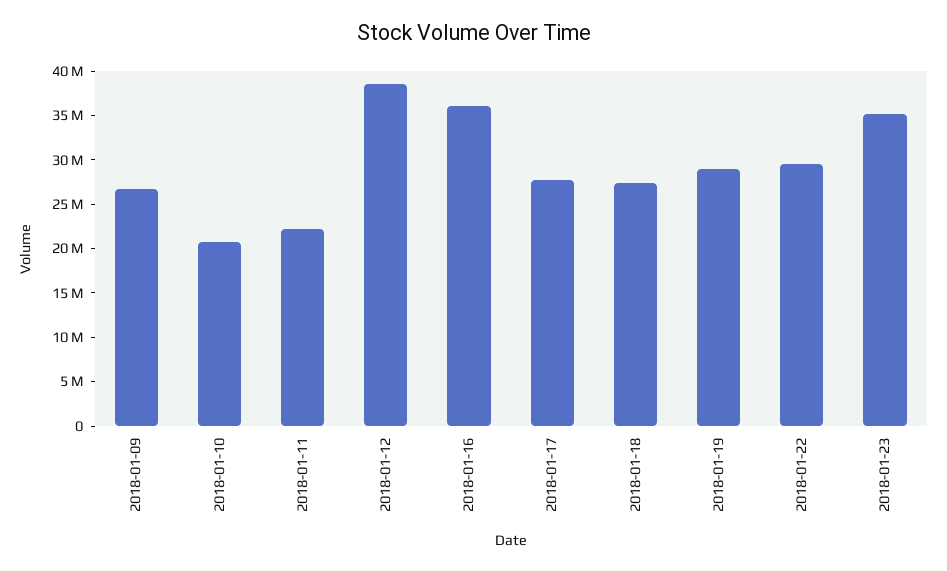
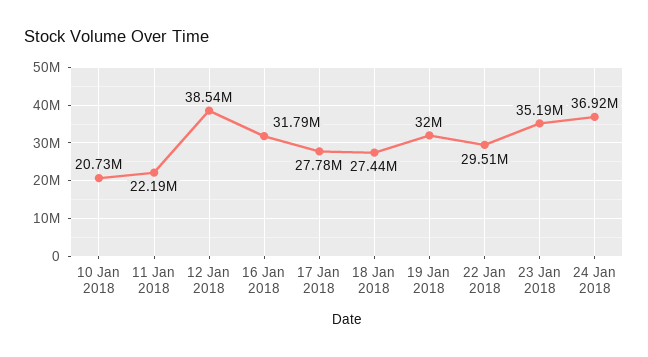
2018-01-09: 27000000 -> none
2018-01-16: 36000000 -> 31790000
2018-01-19: 29000000 -> 32000000
24 Jan 2018: none -> 36920000

